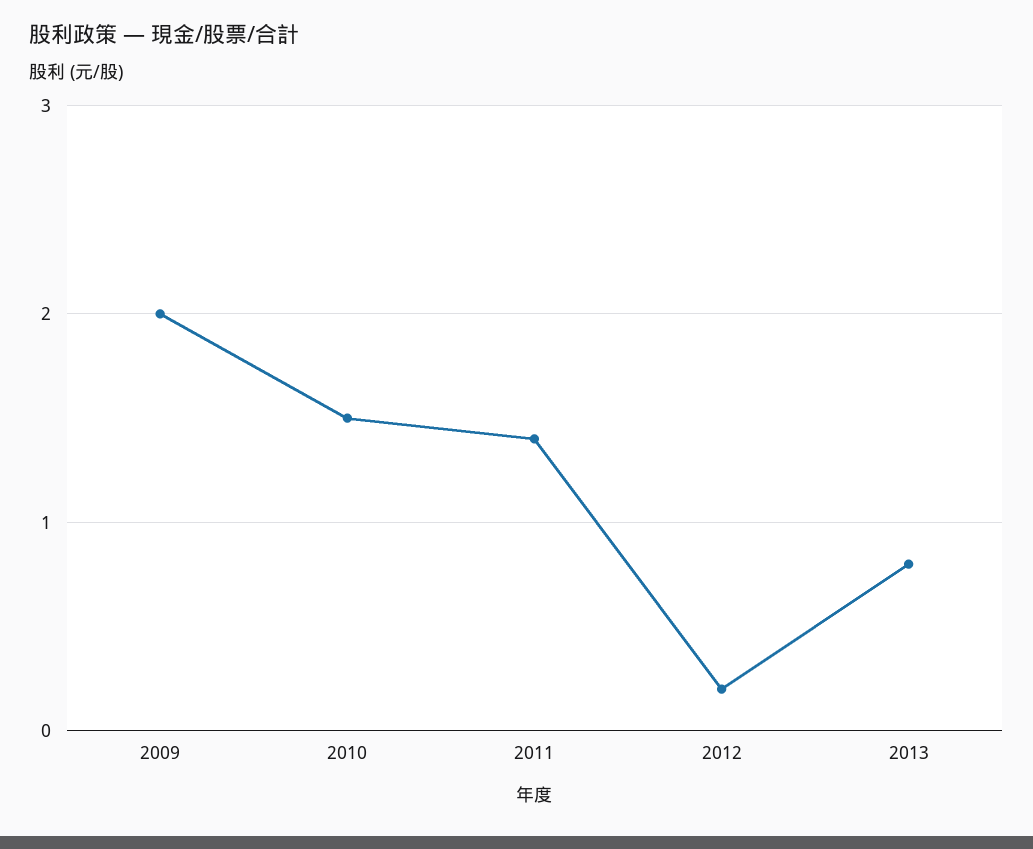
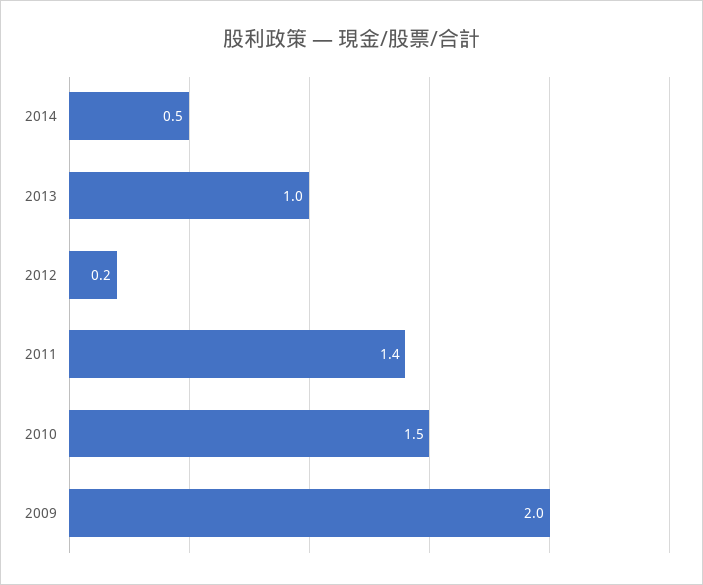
2013: 0.8 -> 1
2014: none -> 0.5

